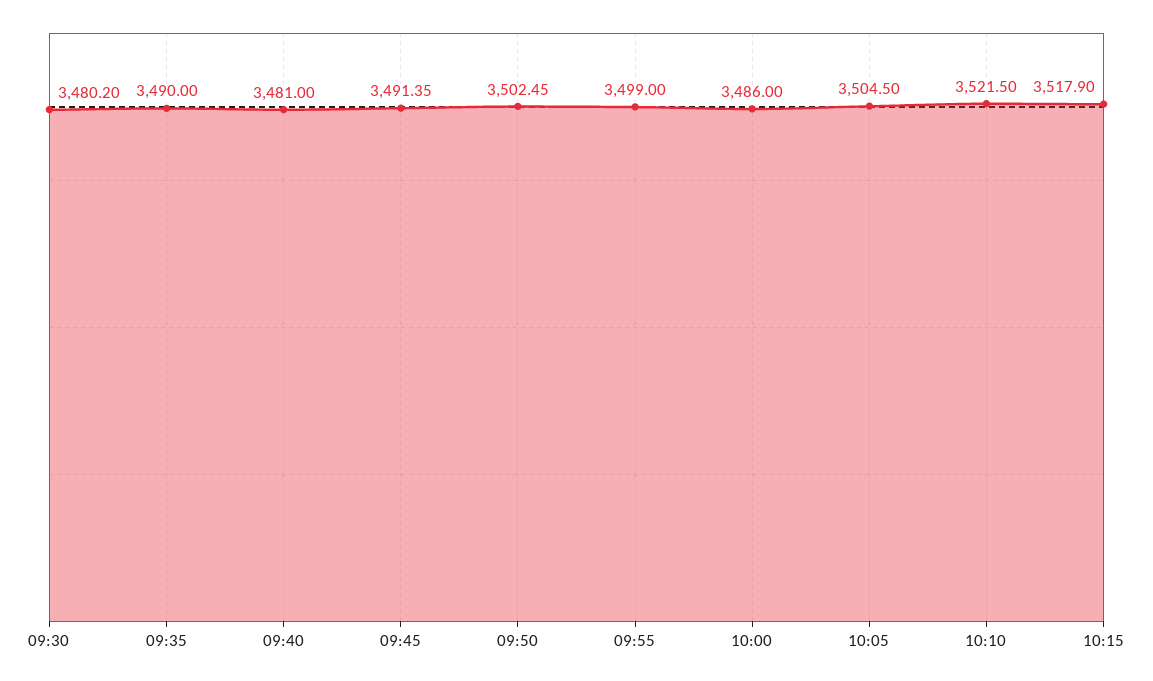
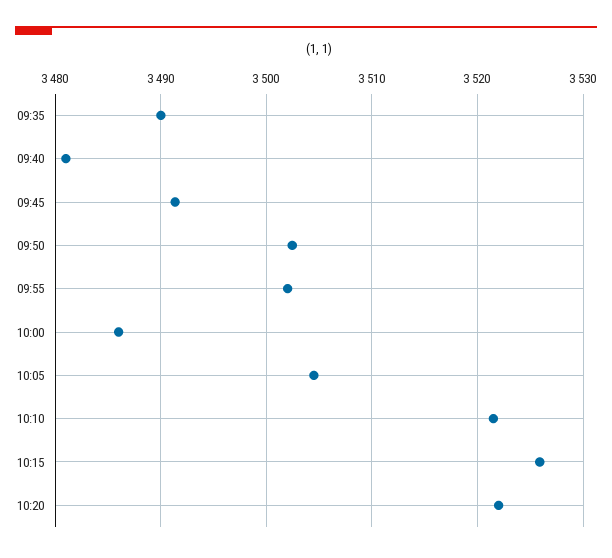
09:30: 3480.2 -> none
09:55: 3499 -> 3502
10:15: 3517.9 -> 3526
10:20: none -> 3522

